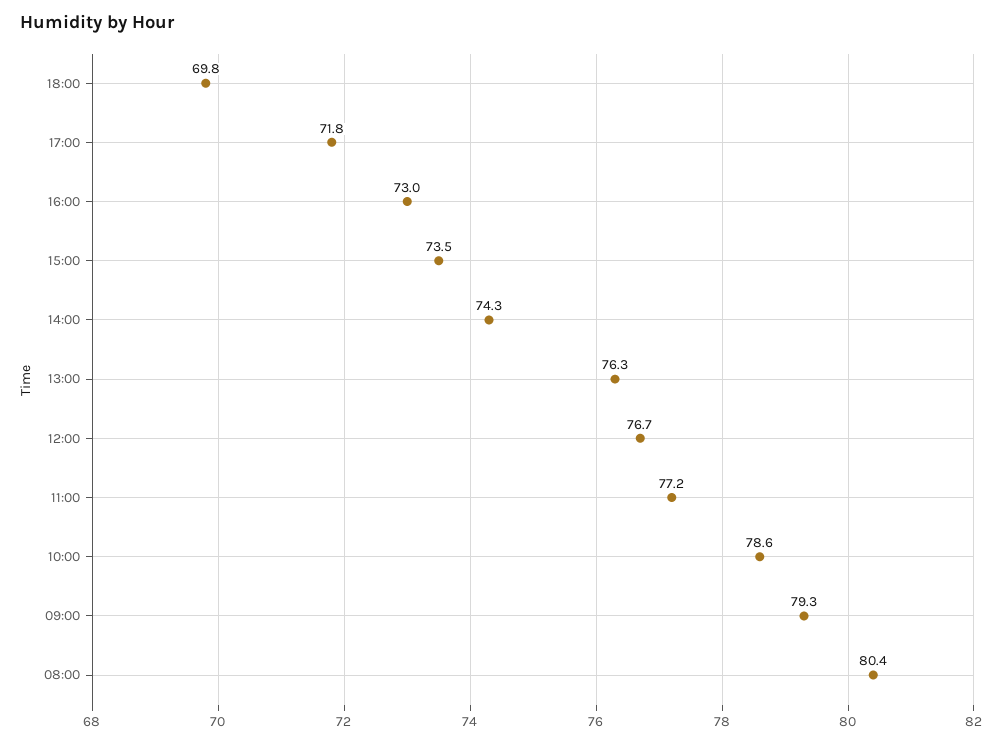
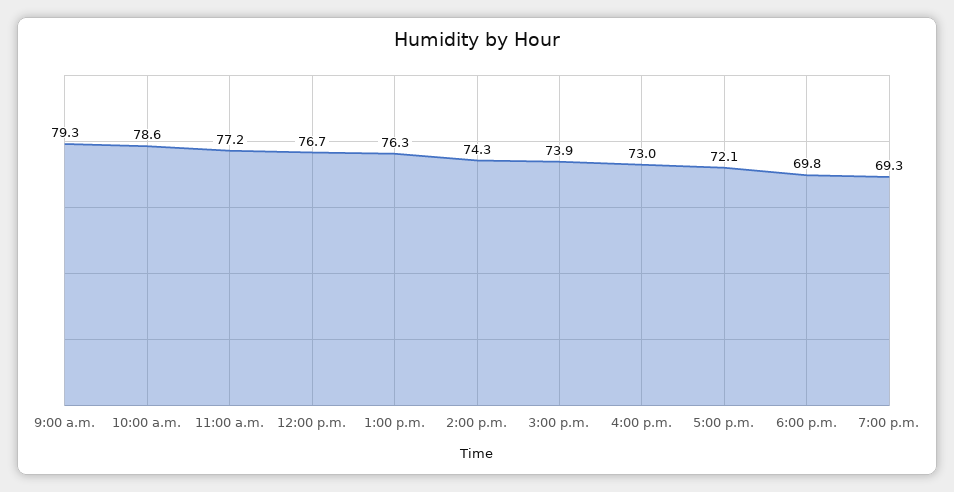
17:00: 71.8 -> 72.1
15:00: 73.5 -> 73.9
08:00: 80.4 -> none
7:00 p.m.: none -> 69.3

